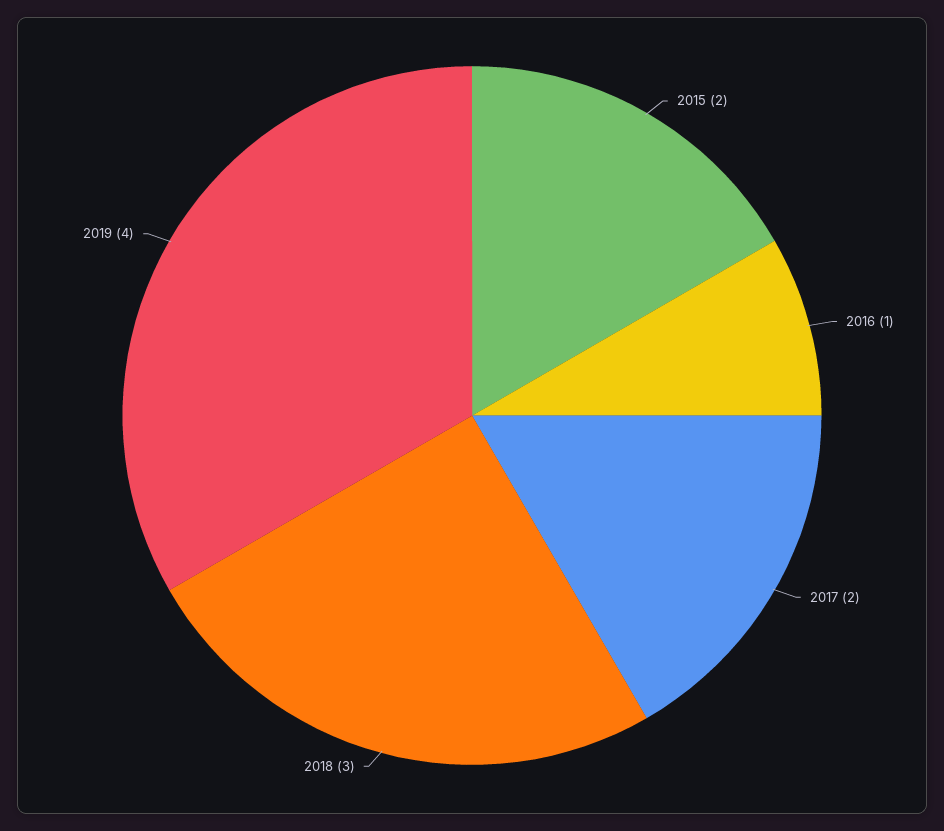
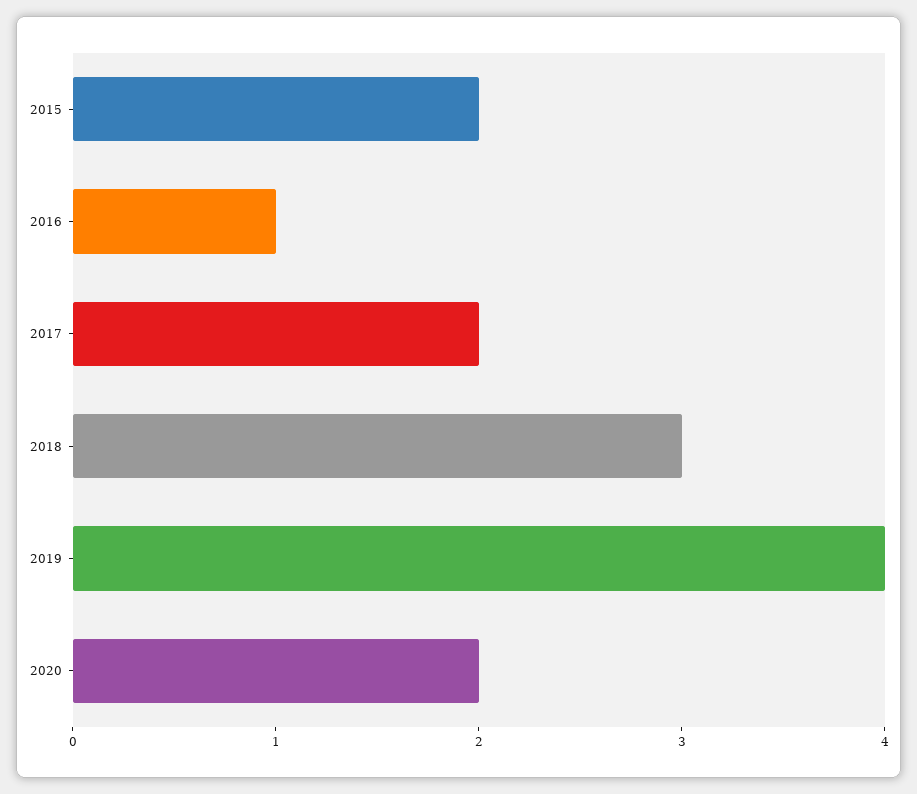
2020: none -> 2

